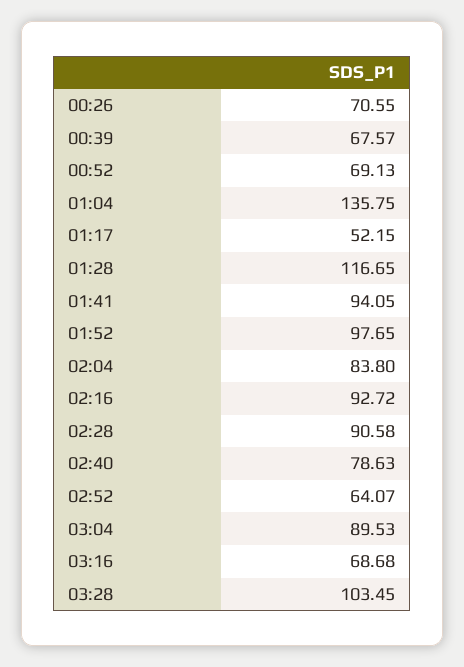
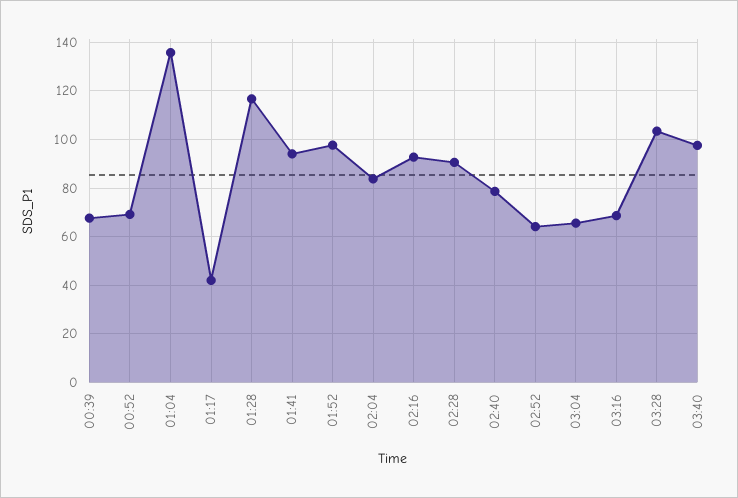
00:26: 70.55 -> none
01:17: 52.15 -> 42.5
03:04: 89.53 -> 65
03:40: none -> 97.5

